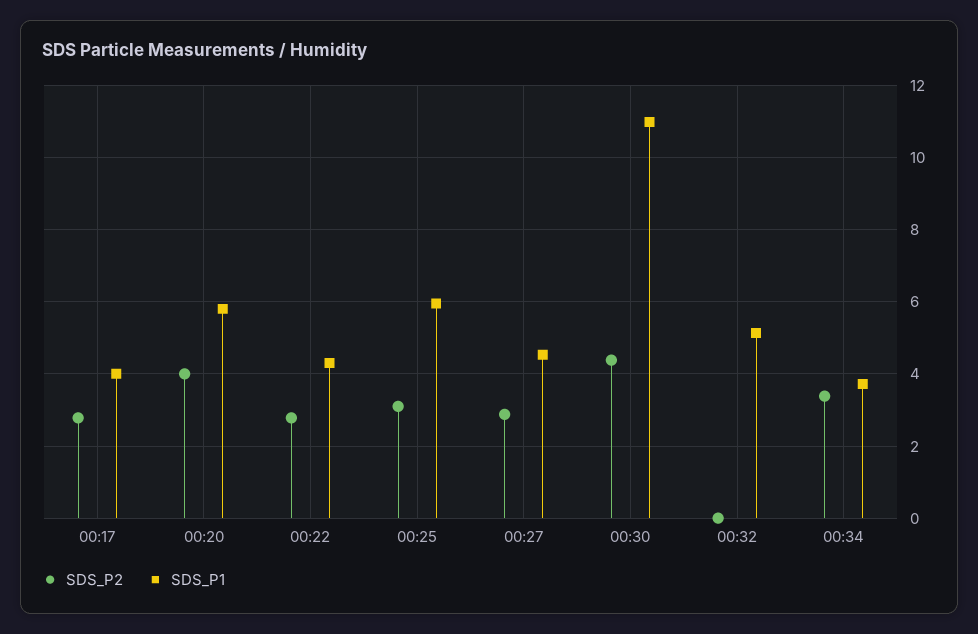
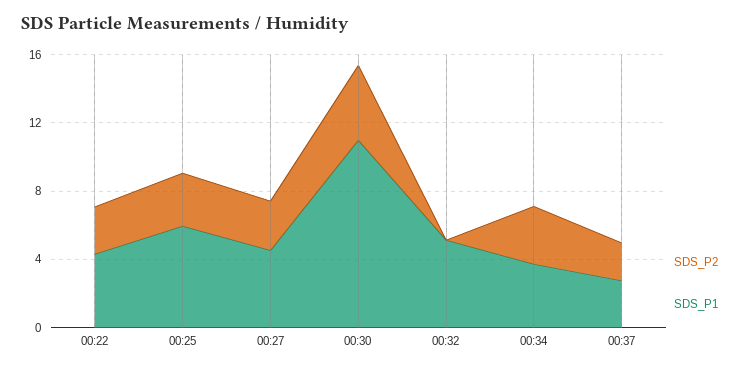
SDS_P2, 00:17: 2.8 -> none
SDS_P1, 00:17: 4 -> none
SDS_P2, 00:20: 4 -> none
SDS_P1, 00:20: 5.8 -> none
SDS_P2, 00:37: none -> 2
SDS_P1, 00:37: none -> 3

